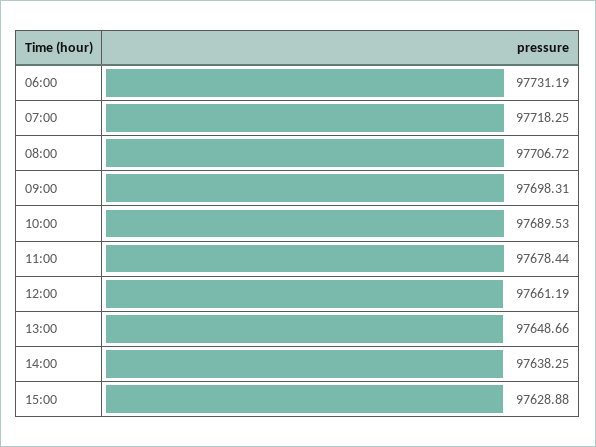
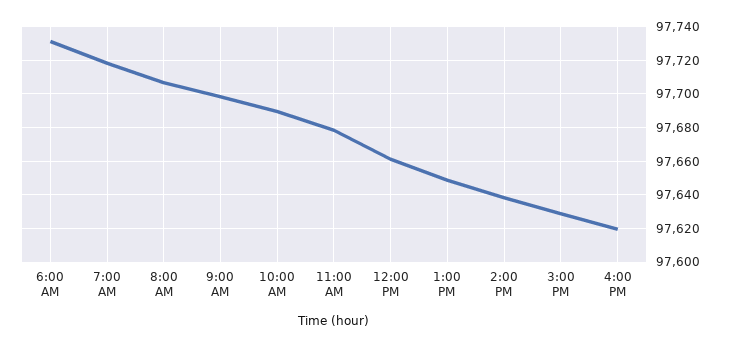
4:00 PM: none -> 97620

